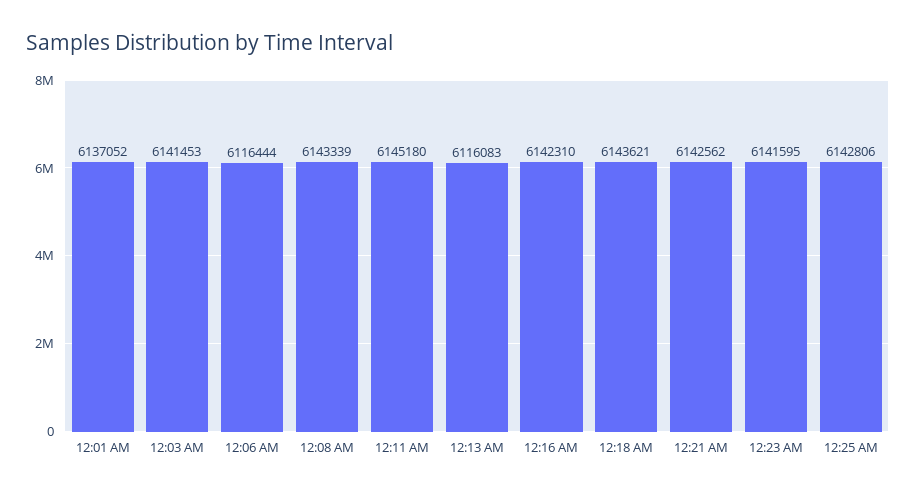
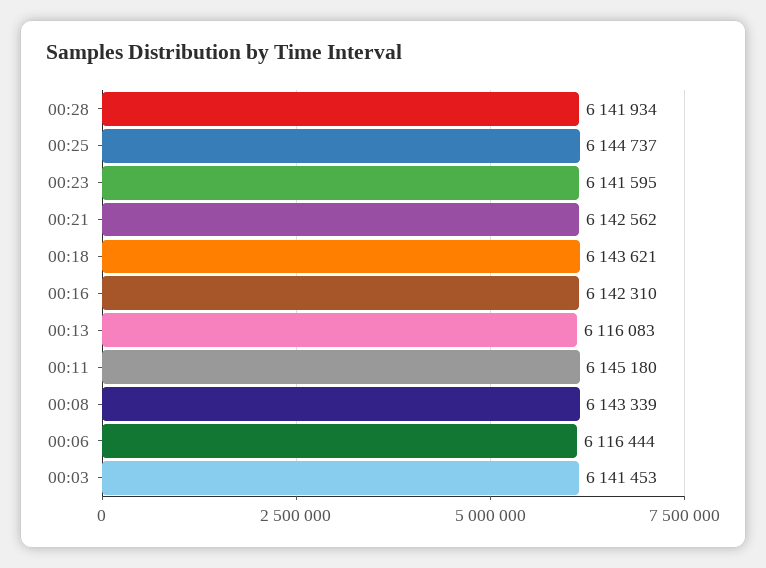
12:01 AM: 6137052 -> none
12:25 AM: 6142806 -> 6144737
00:28: none -> 6141934

